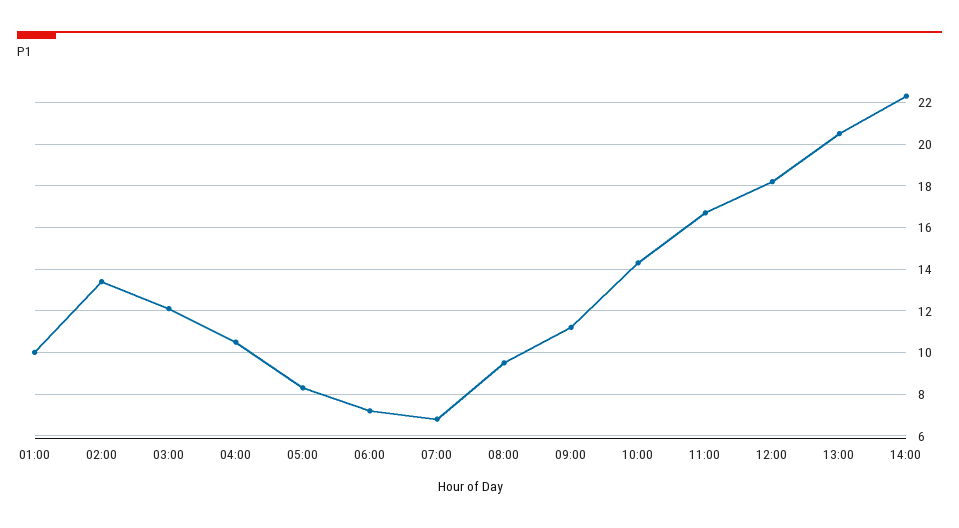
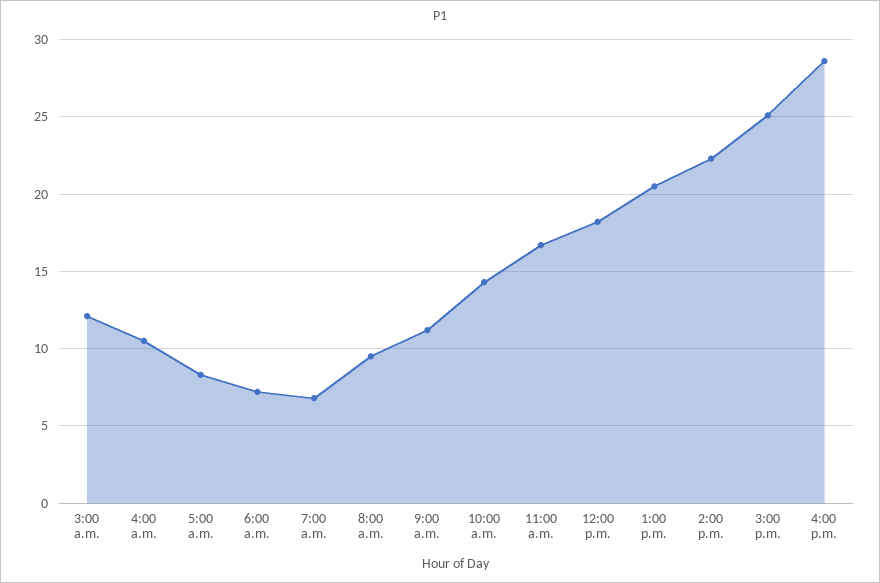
01:00: 10 -> none
02:00: 13.5 -> none
3:00 p.m.: none -> 25
4:00 p.m.: none -> 28.5

